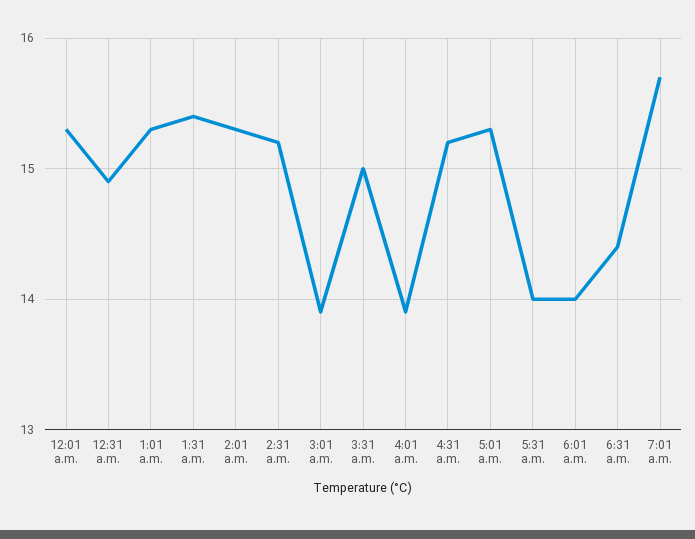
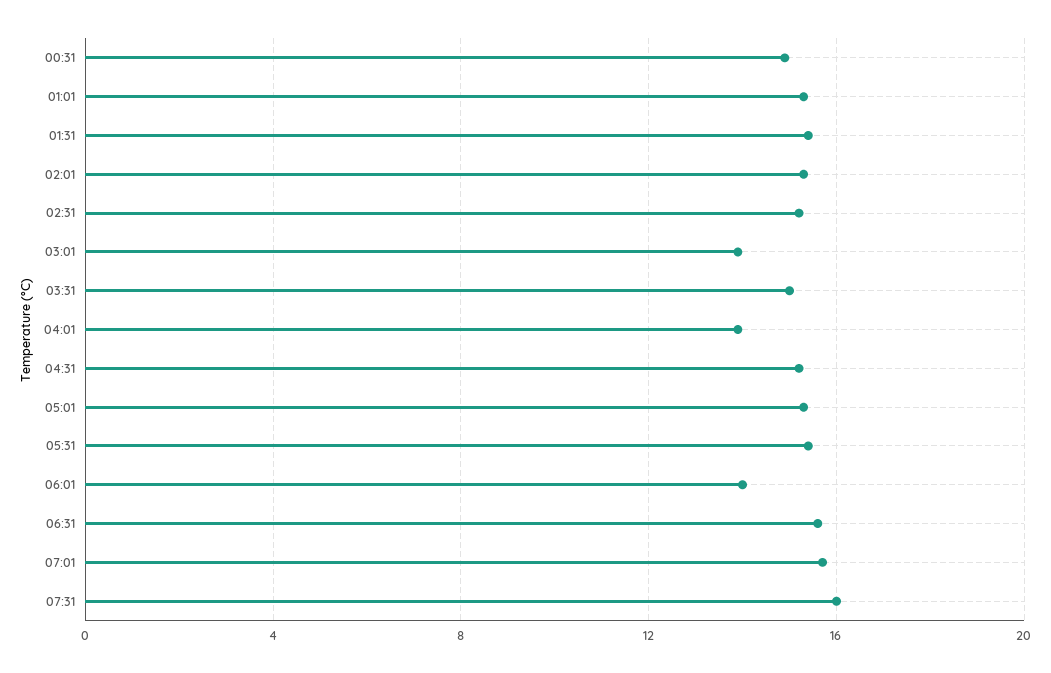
12:01 a.m.: 15.3 -> none
5:31 a.m.: 14 -> 15.5
6:31 a.m.: 14.4 -> 15.5
07:31: none -> 16

